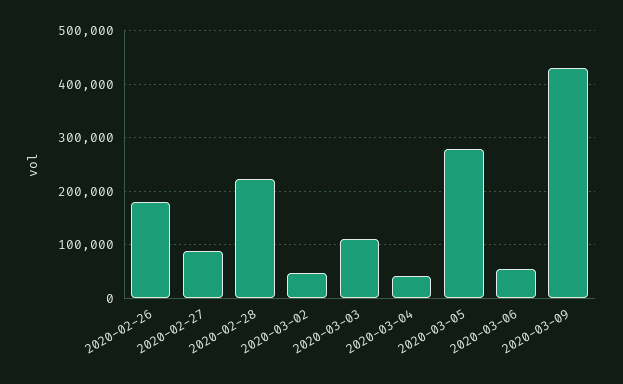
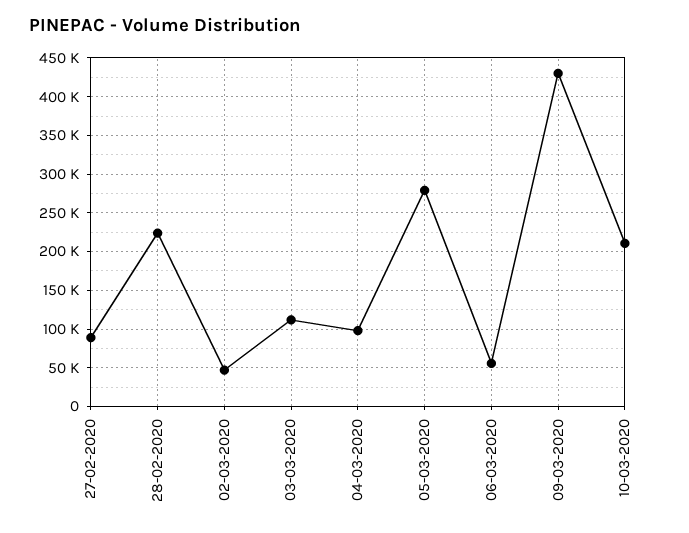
2020-02-26: 180000 -> none
2020-03-04: 40000 -> 100000
10-03-2020: none -> 210000

